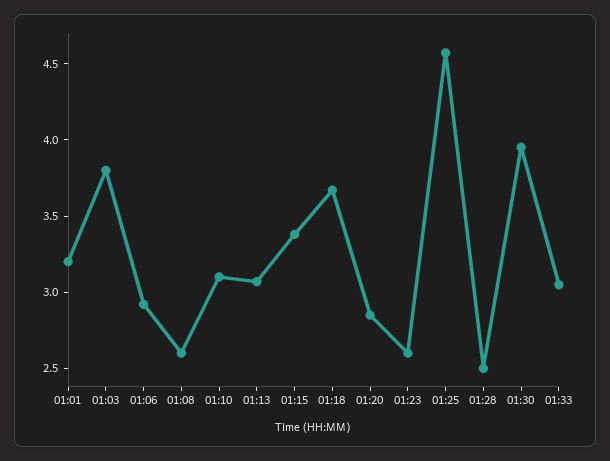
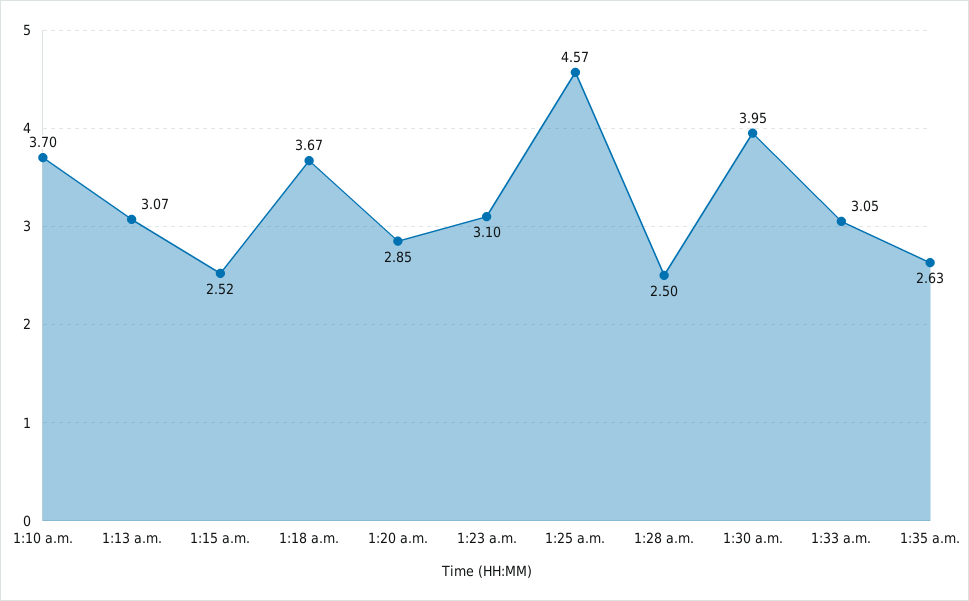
01:01: 3.2 -> none
01:03: 3.8 -> none
01:06: 2.9 -> none
01:08: 2.6 -> none
01:10: 3.1 -> 3.7
01:15: 3.4 -> 2.52
01:23: 2.6 -> 3.1
1:35 a.m.: none -> 2.63

